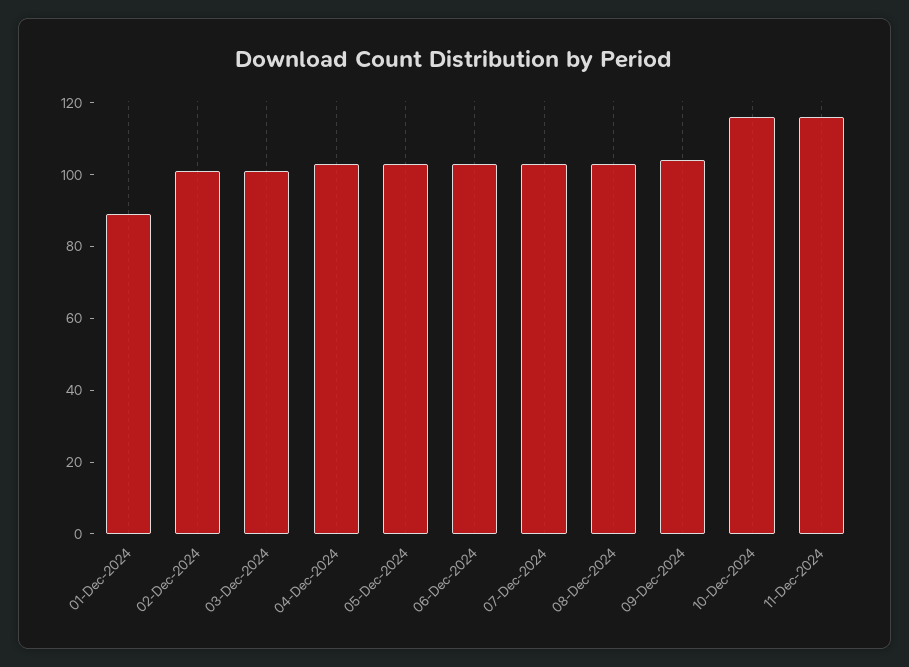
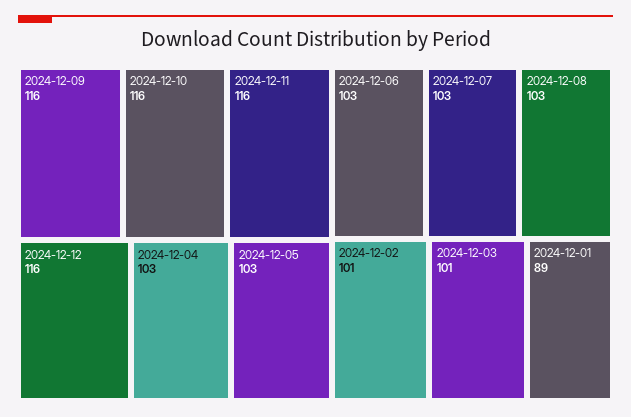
09-Dec-2024: 105 -> 116
2024-12-12: none -> 116

